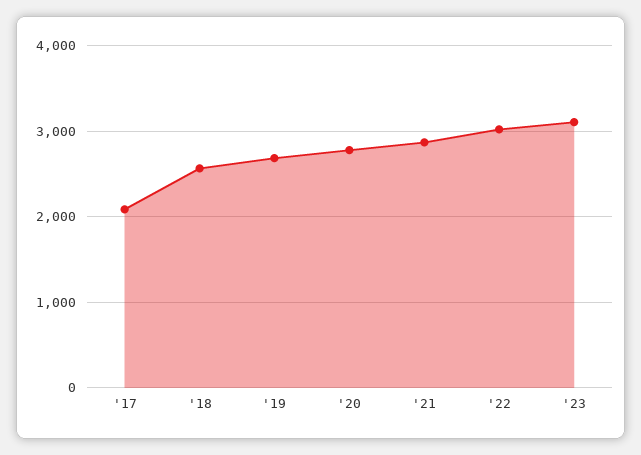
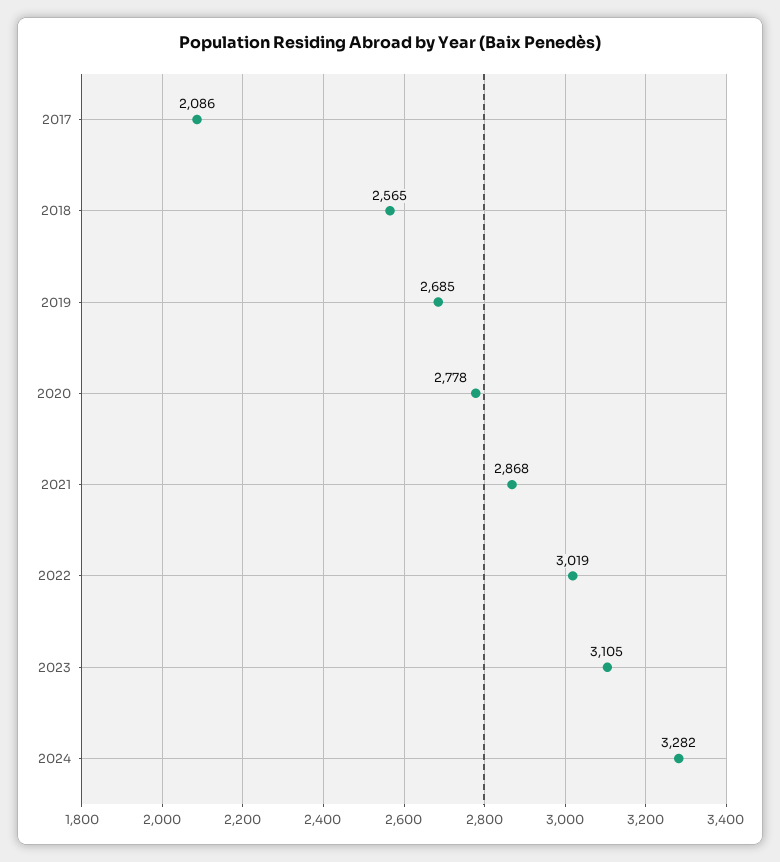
2024: none -> 3282

